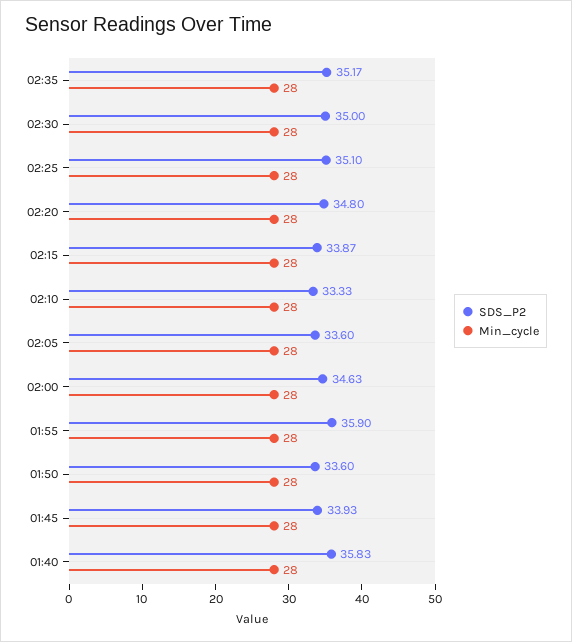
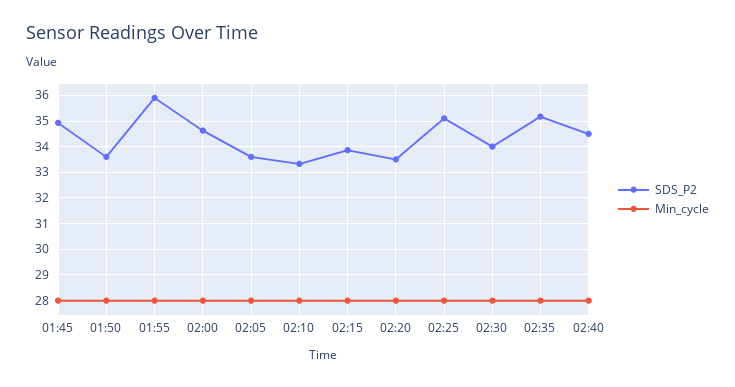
SDS_P2, 02:30: 35 -> 34
SDS_P2, 02:20: 34.8 -> 33.5
SDS_P2, 01:45: 33.93 -> 35
SDS_P2, 01:40: 35.83 -> none
Min_cycle, 01:40: 28 -> none
SDS_P2, 02:40: none -> 34.5
Min_cycle, 02:40: none -> 28

